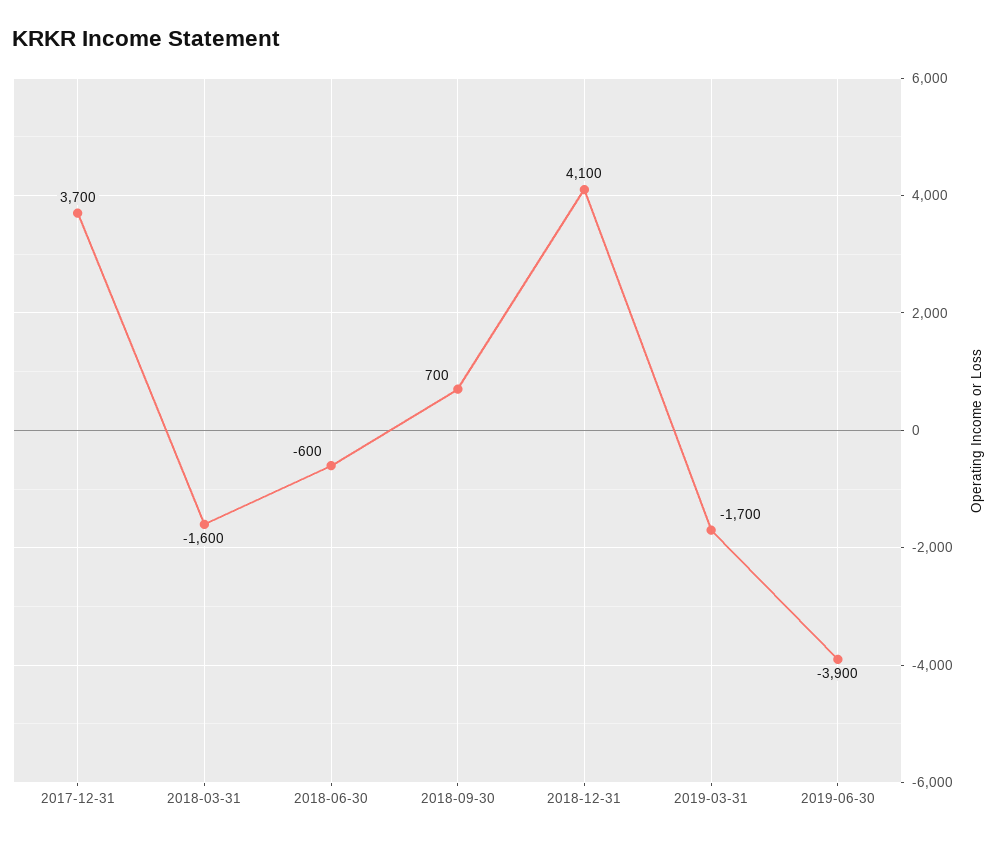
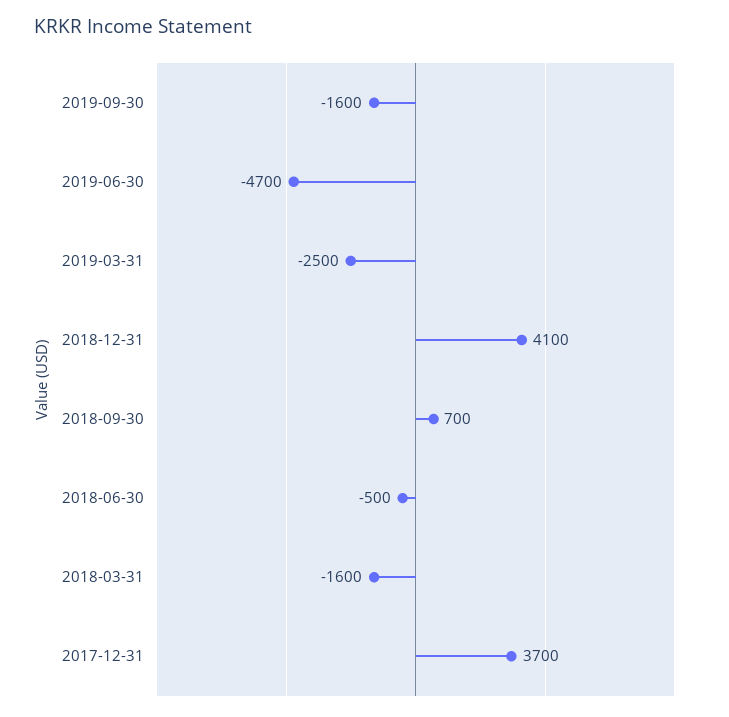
2018-06-30: -600 -> -500
2019-03-31: -1700 -> -2500
2019-06-30: -3900 -> -4700
2019-09-30: none -> -1600

